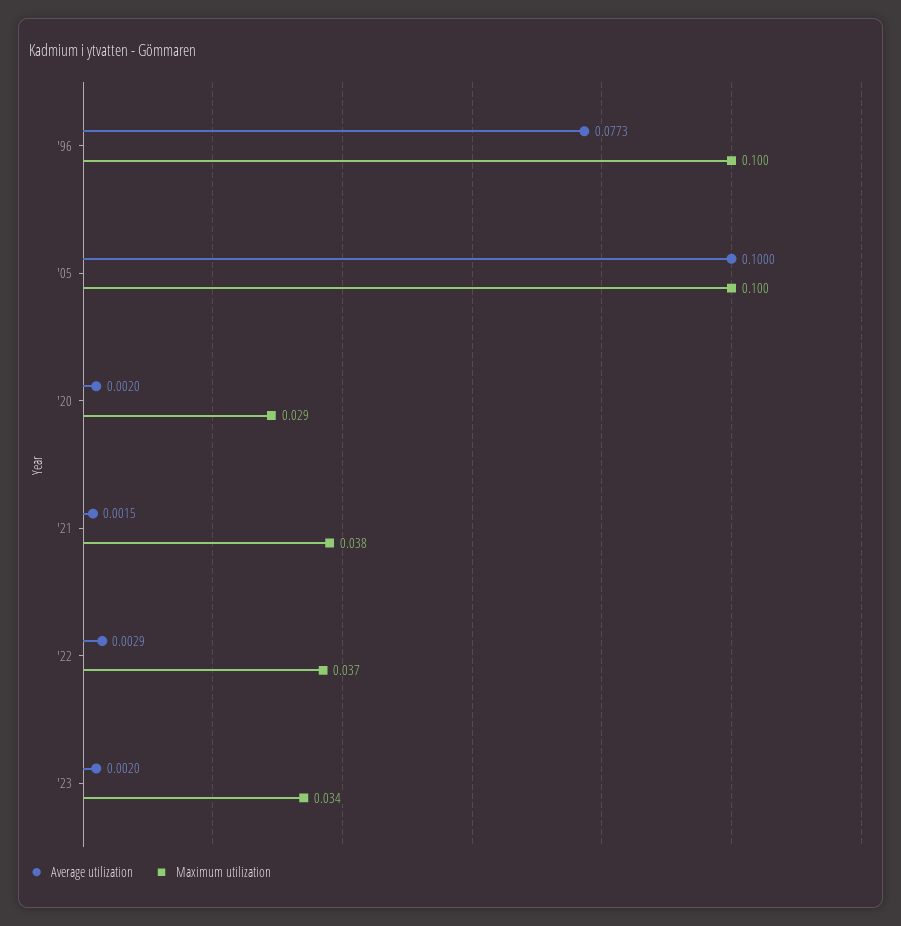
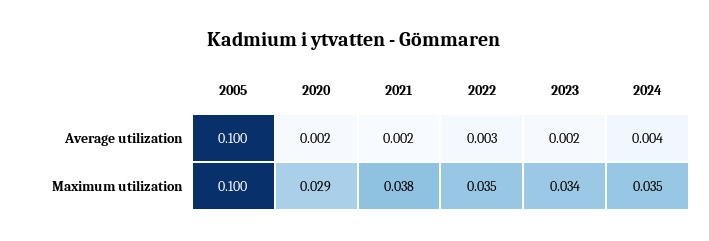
Average utilization, '96: 0.0773 -> none
Maximum utilization, '96: 0.1 -> none
Maximum utilization, '22: 0.037 -> 0.035
Average utilization, 2024: none -> 0.004
Maximum utilization, 2024: none -> 0.035

